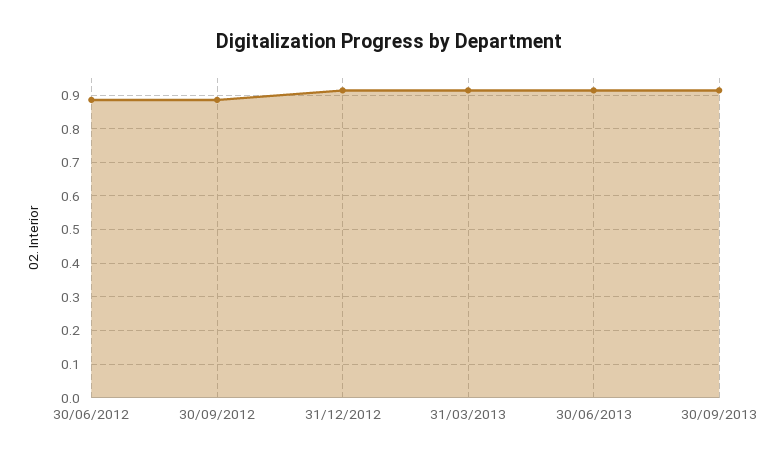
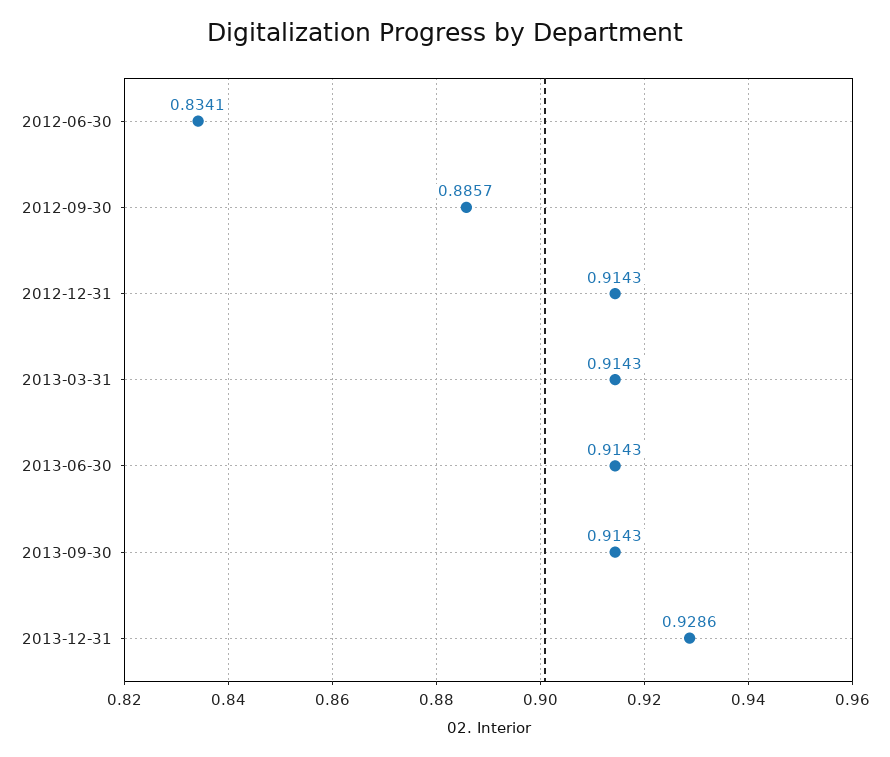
30/06/2012: 0.88 -> 0.8341
2013-12-31: none -> 0.9286

